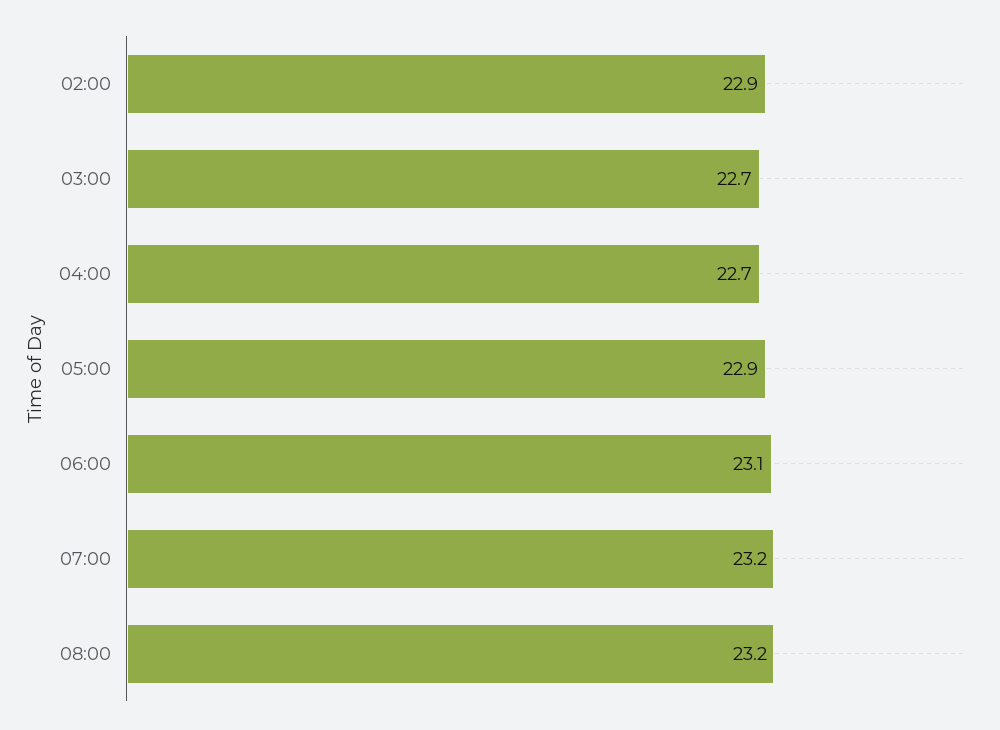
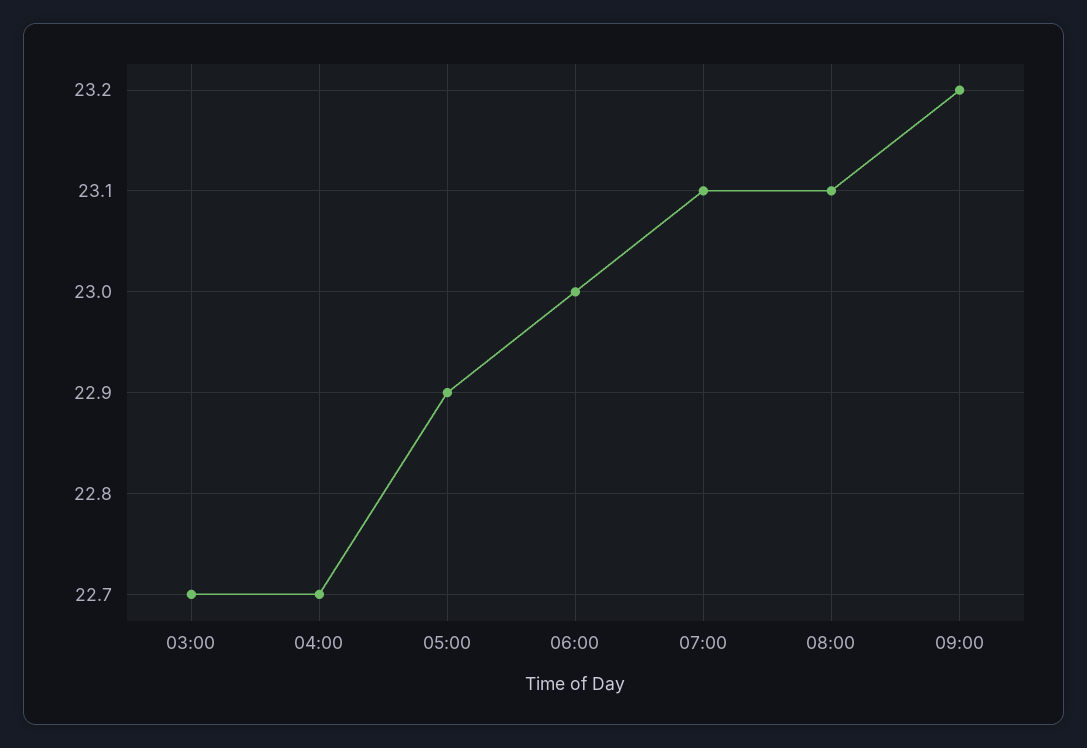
02:00: 22.9 -> none
06:00: 23.1 -> 23
07:00: 23.2 -> 23.1
08:00: 23.2 -> 23.1
09:00: none -> 23.2

